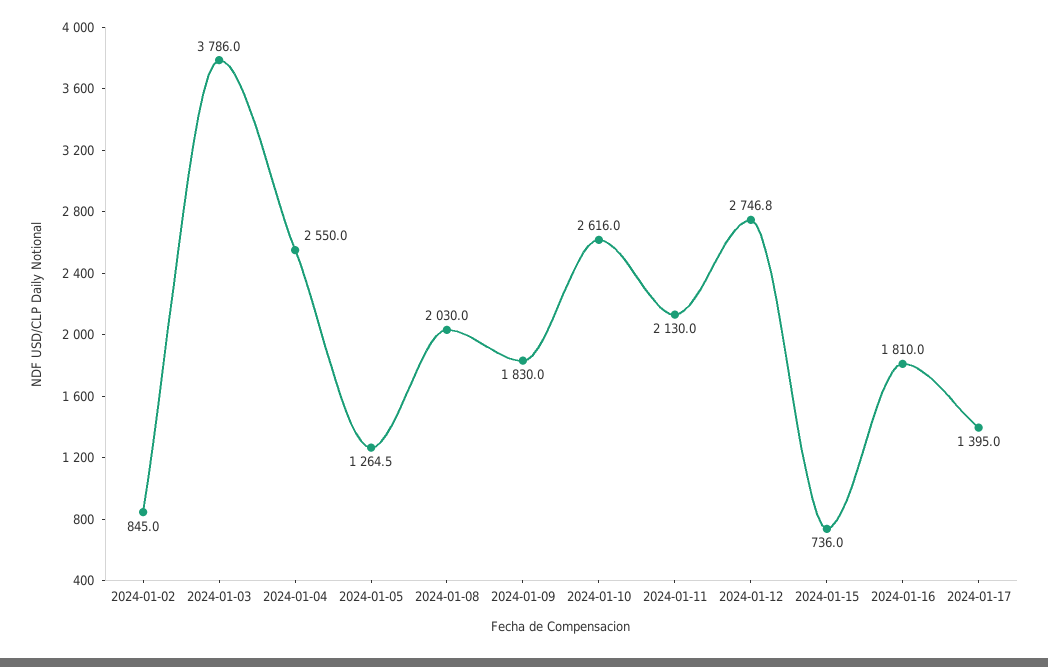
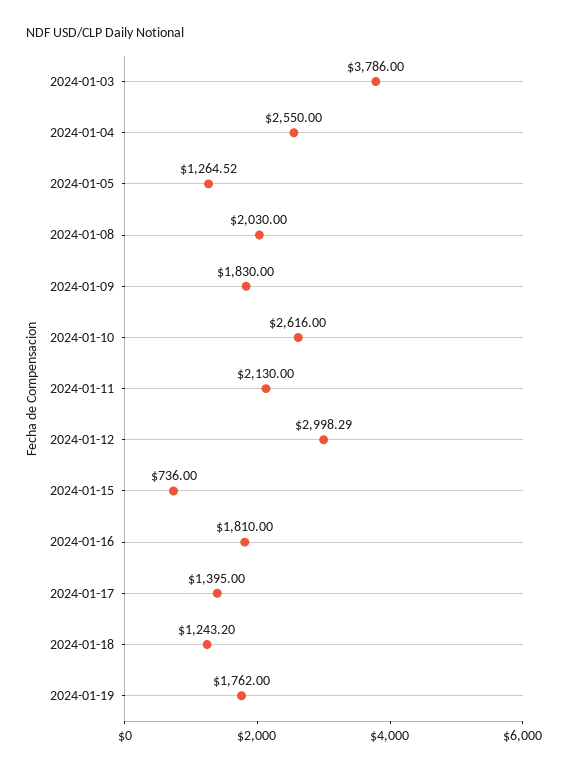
2024-01-02: 845 -> none
2024-01-12: 2746.8 -> 2998.29
2024-01-18: none -> 1243.2
2024-01-19: none -> 1762

